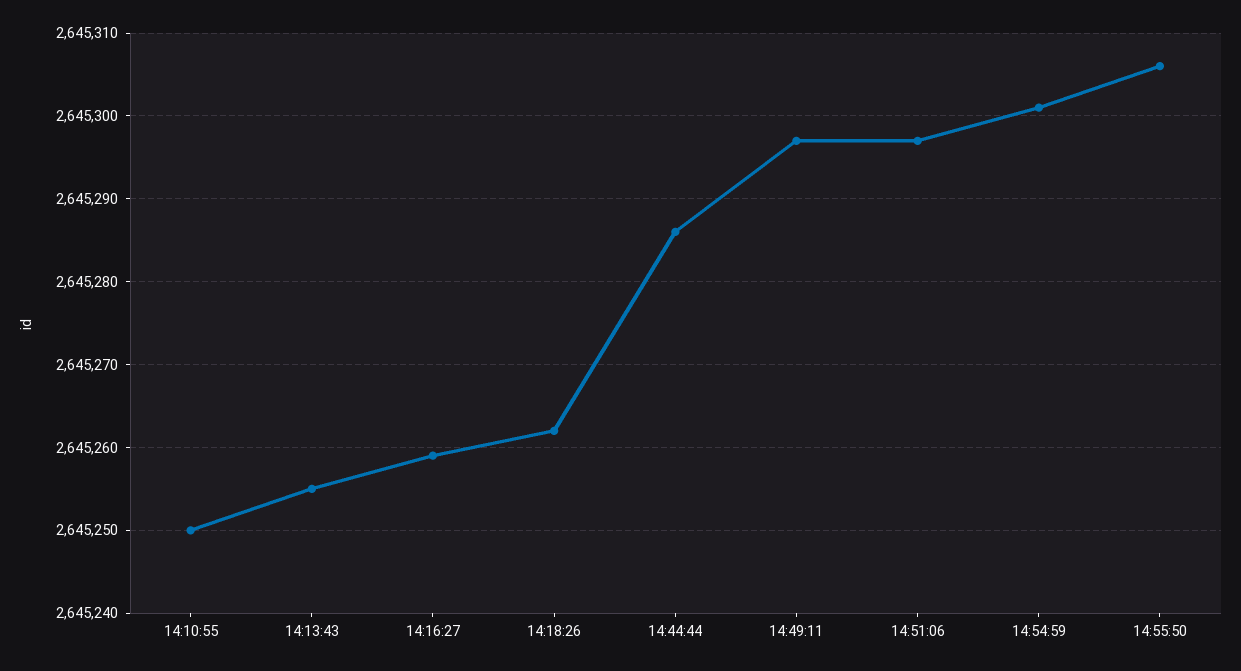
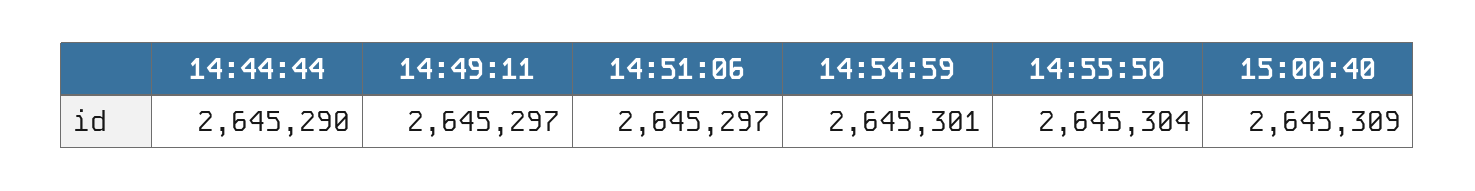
14:10:55: 2645250 -> none
14:13:43: 2645255 -> none
14:16:27: 2645259 -> none
14:18:26: 2645262 -> none
14:44:44: 2645286 -> 2645290
14:55:50: 2645306 -> 2645304
15:00:40: none -> 2645309

